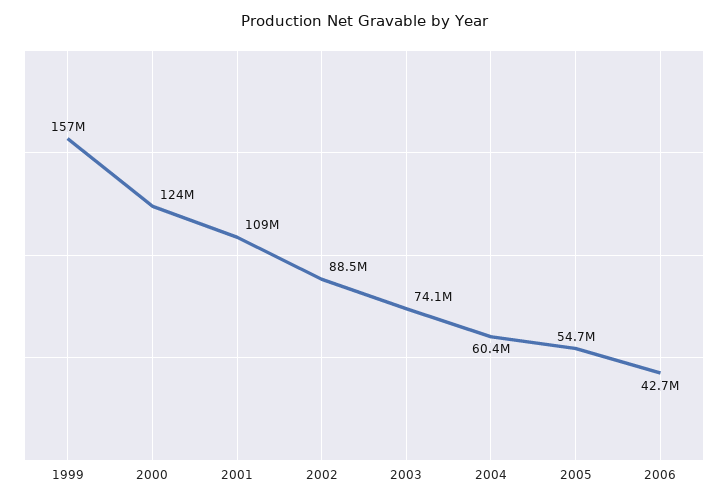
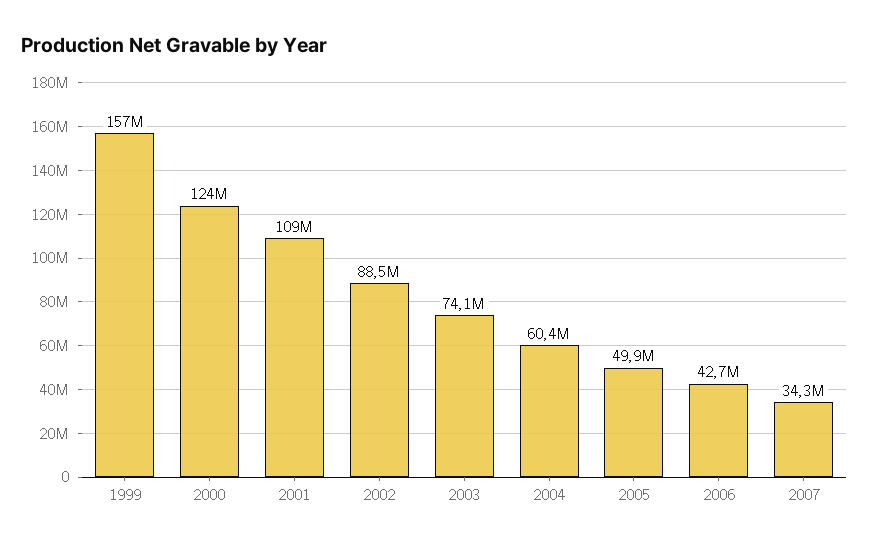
2005: 54700000 -> 49900000
2007: none -> 34300000

